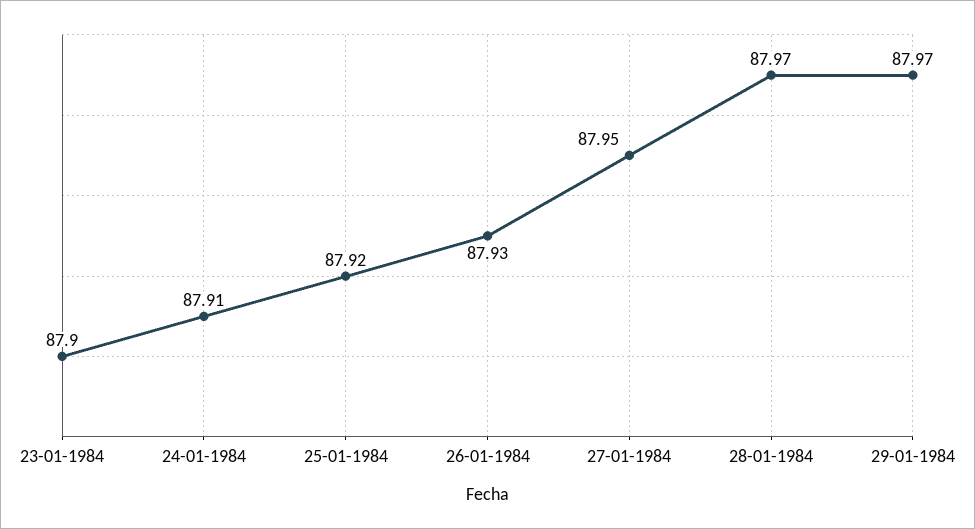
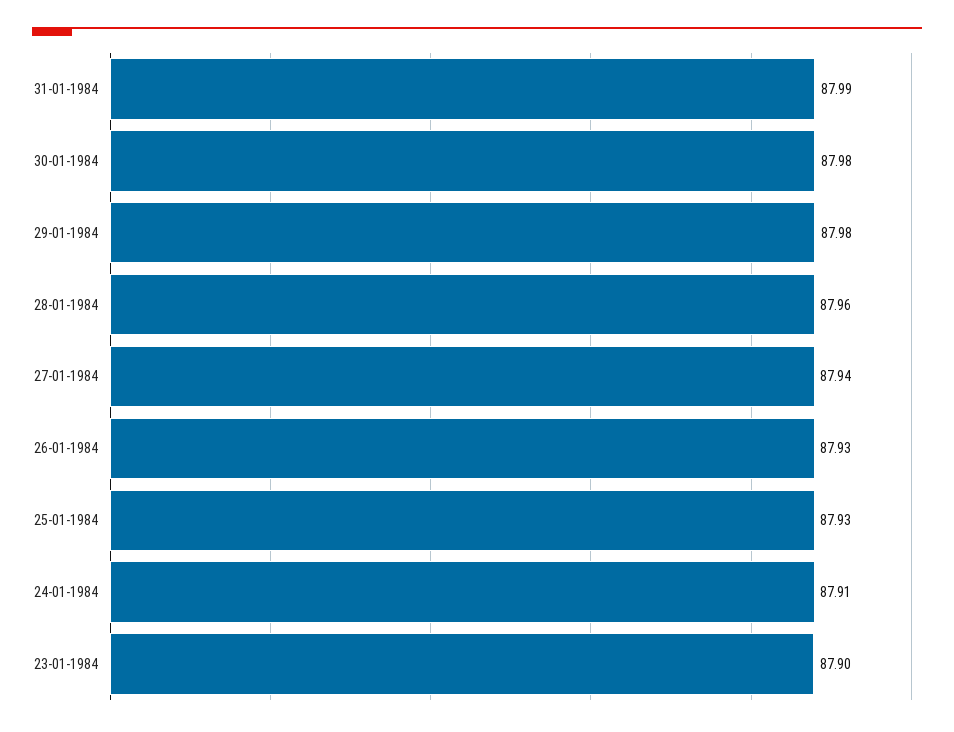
25-01-1984: 87.92 -> 87.93
27-01-1984: 87.95 -> 87.94
28-01-1984: 87.97 -> 87.96
29-01-1984: 87.97 -> 87.98
31-01-1984: none -> 87.99
30-01-1984: none -> 87.98

